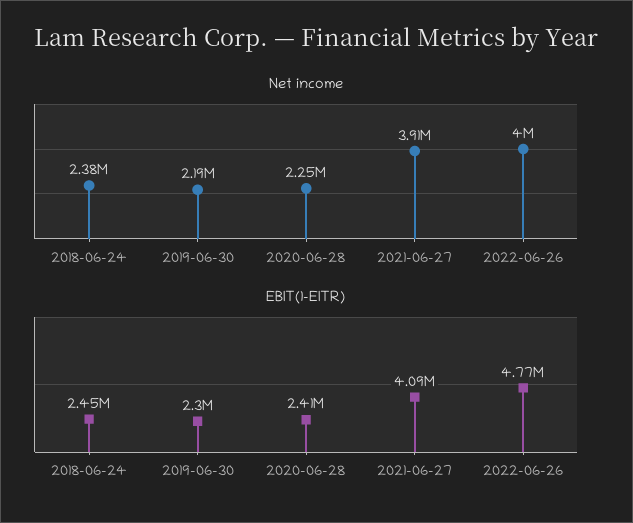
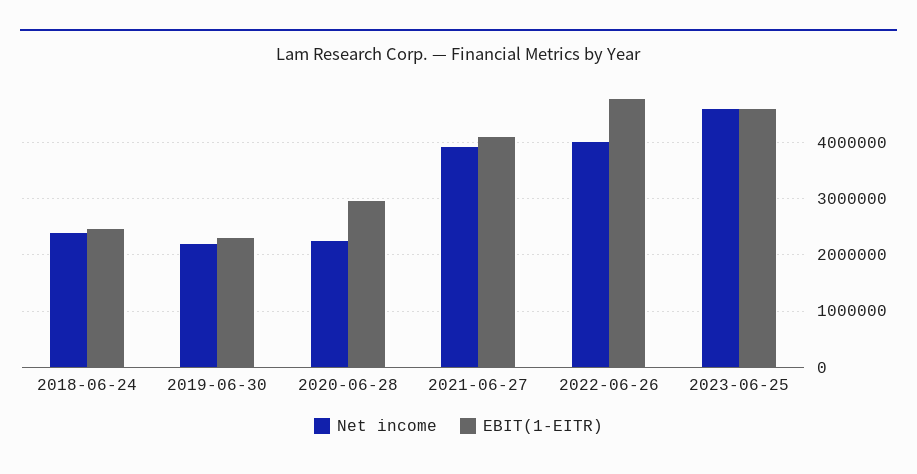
EBIT(1-EITR), 2020-06-28: 2410000 -> 3000000
Net income, 2023-06-25: none -> 4600000
EBIT(1-EITR), 2023-06-25: none -> 4600000

